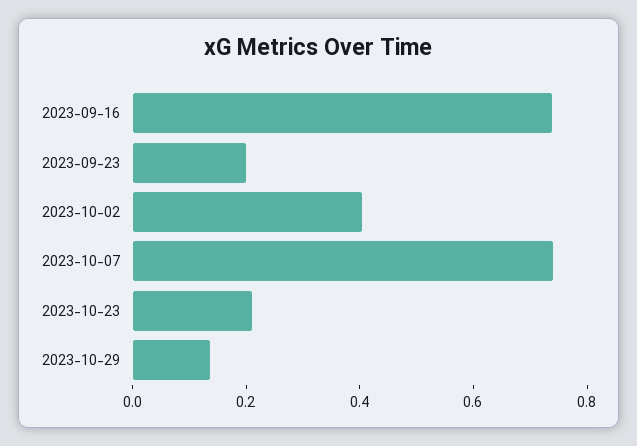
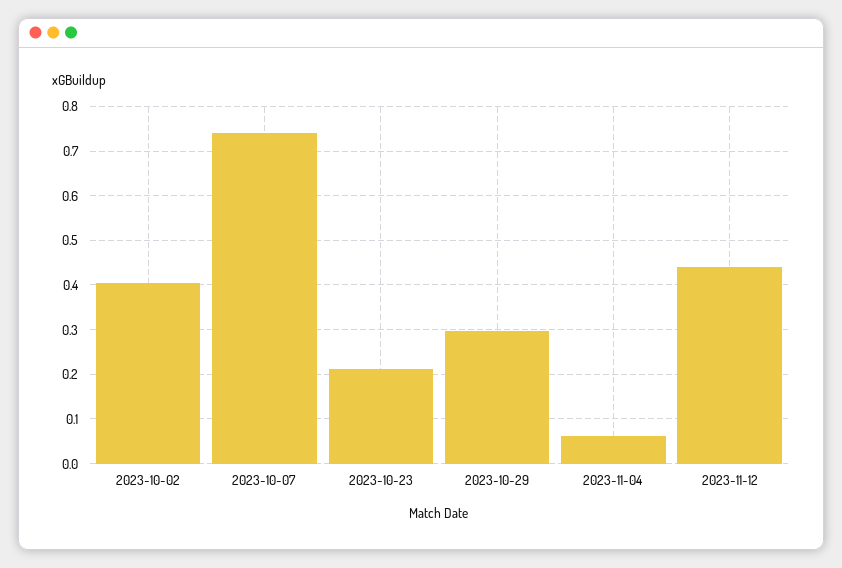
2023-09-16: 0.75 -> none
2023-09-23: 0.2 -> none
2023-10-29: 0.15 -> 0.3
2023-11-04: none -> 0.06
2023-11-12: none -> 0.44

